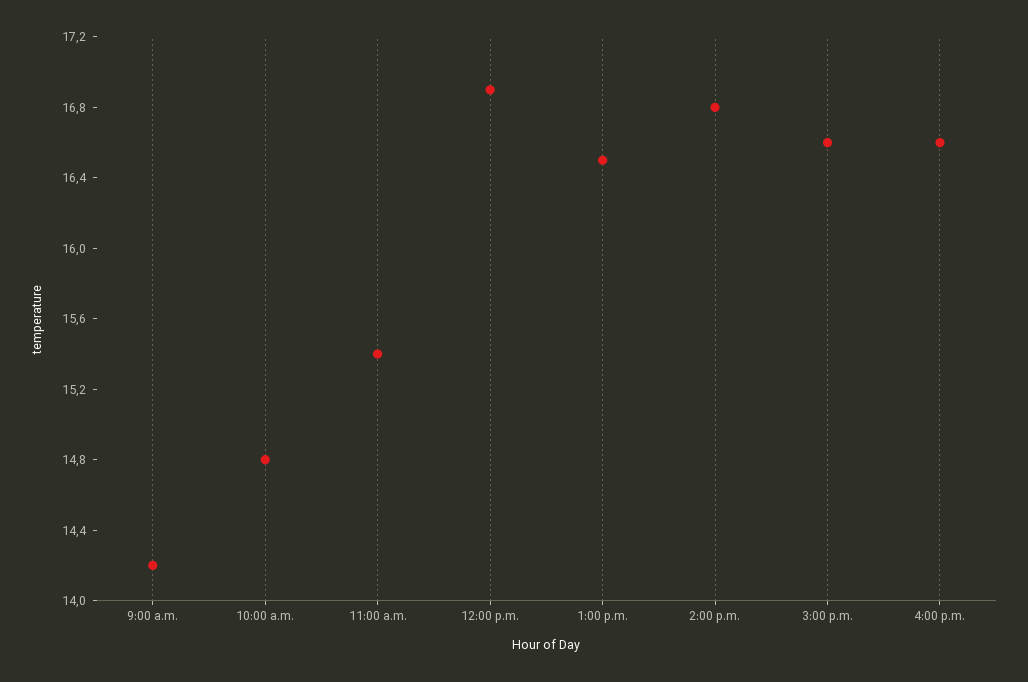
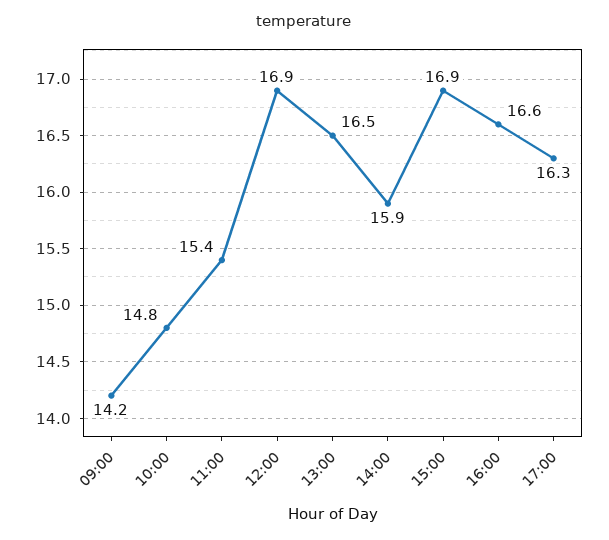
2:00 p.m.: 16.8 -> 15.9
3:00 p.m.: 16.6 -> 16.9
17:00: none -> 16.3

